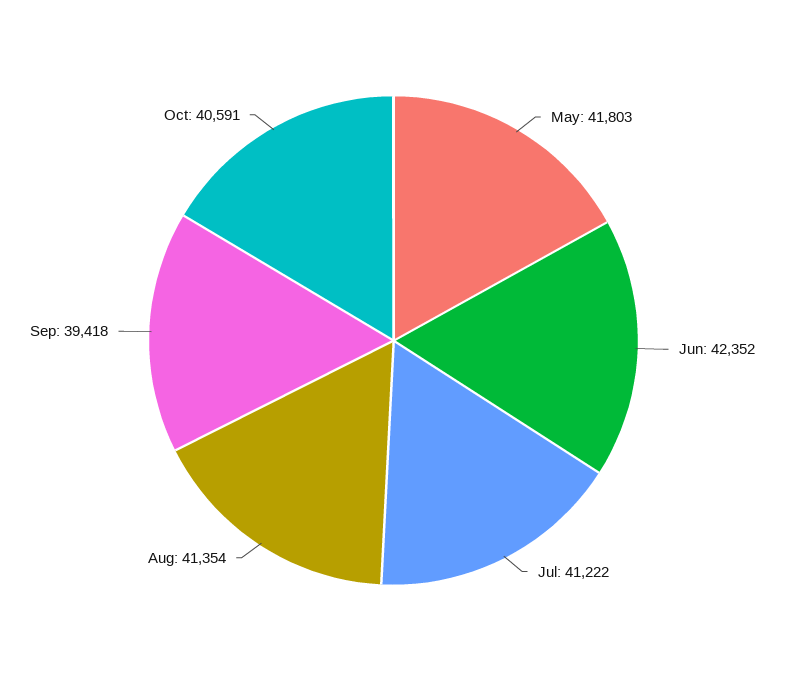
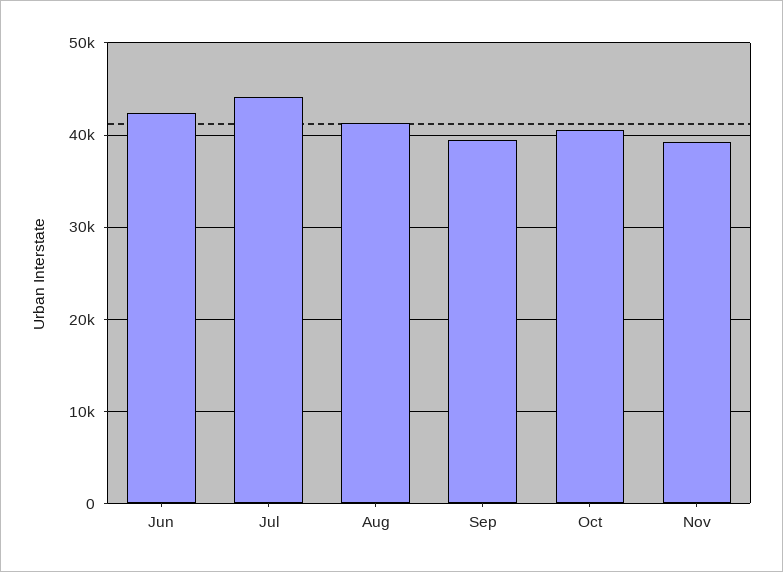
May: 41803 -> none
Jul: 41222 -> 44000
Nov: none -> 39000

